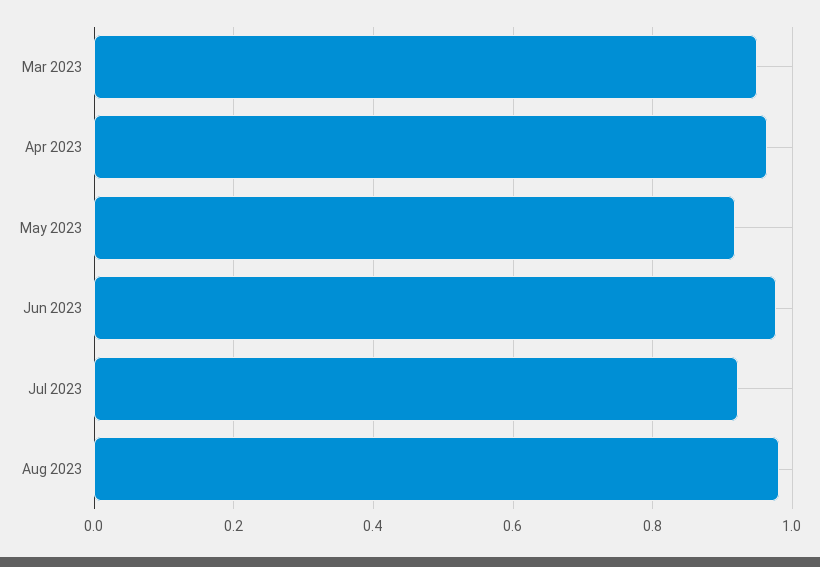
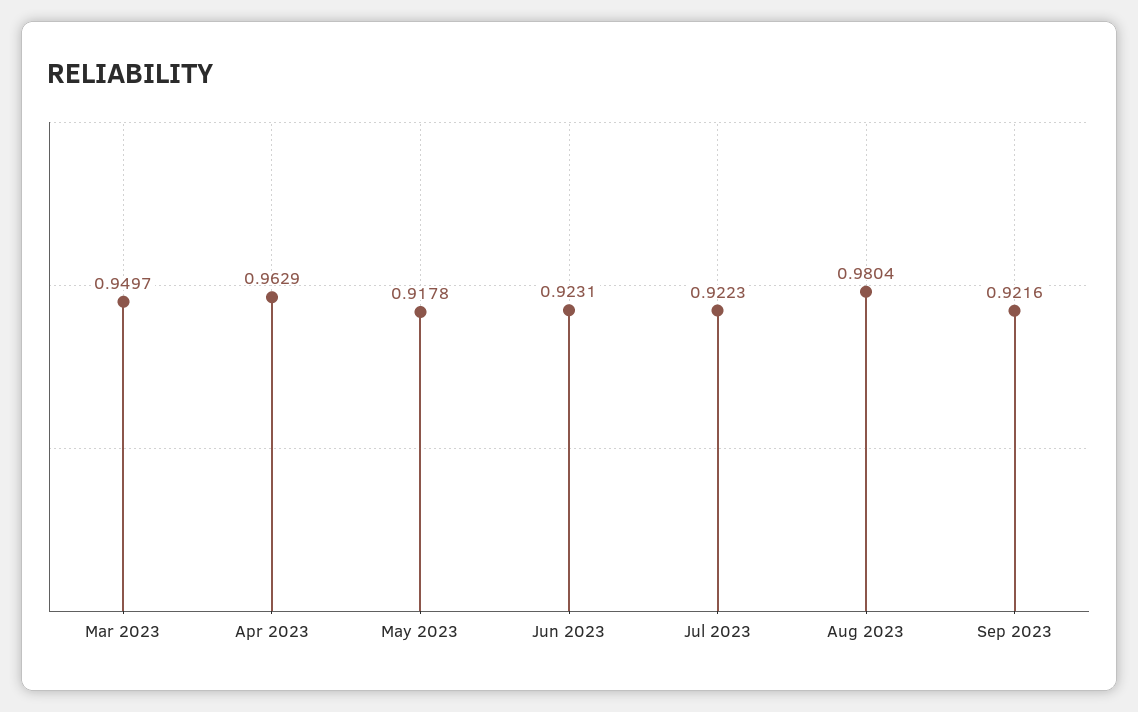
Jun 2023: 0.98 -> 0.9231
Sep 2023: none -> 0.9216

